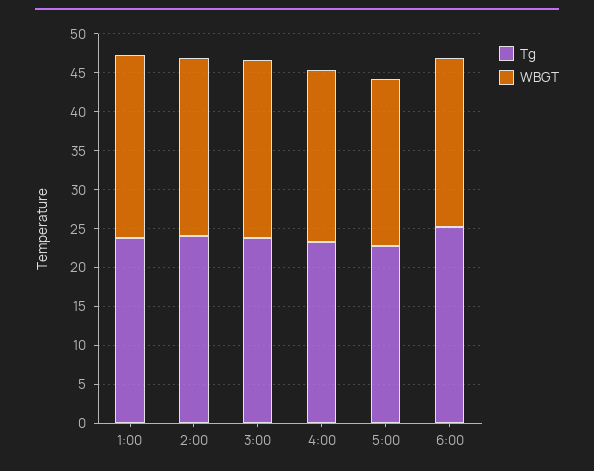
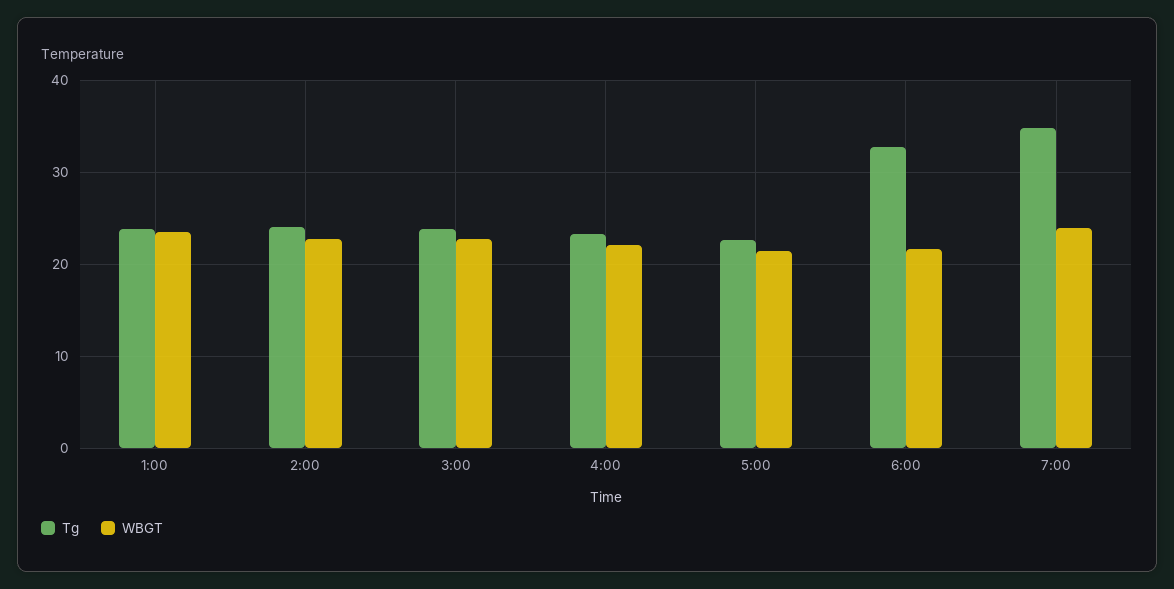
Tg, 6:00: 25 -> 33
Tg, 7:00: none -> 35
WBGT, 7:00: none -> 24

